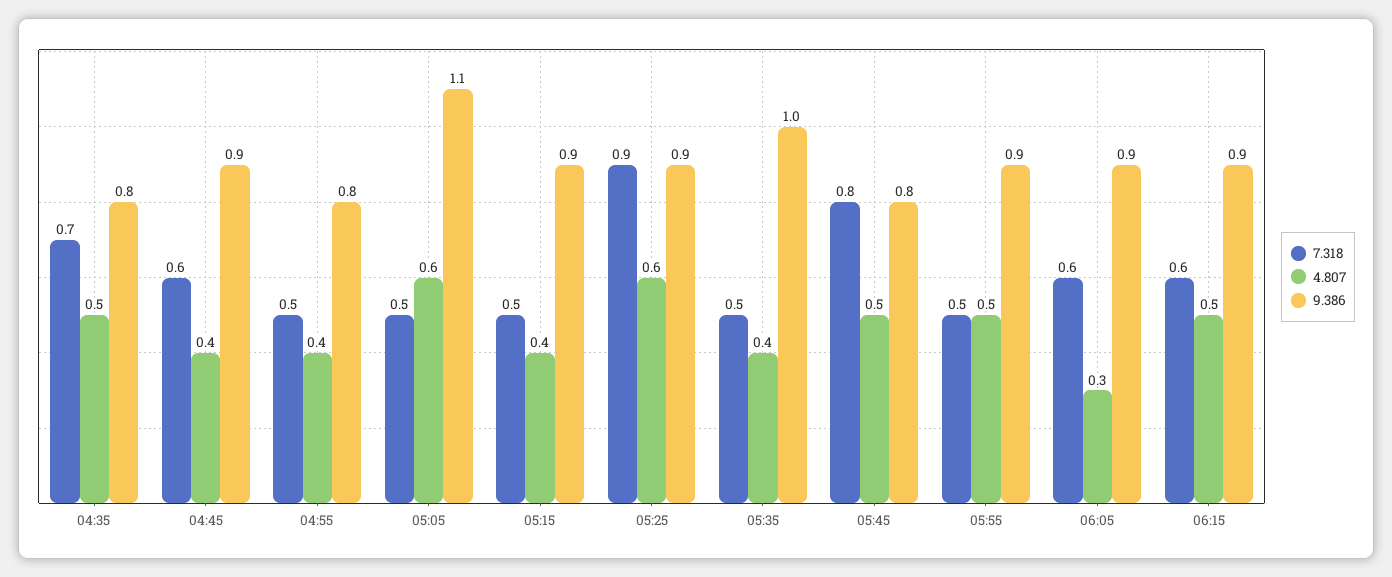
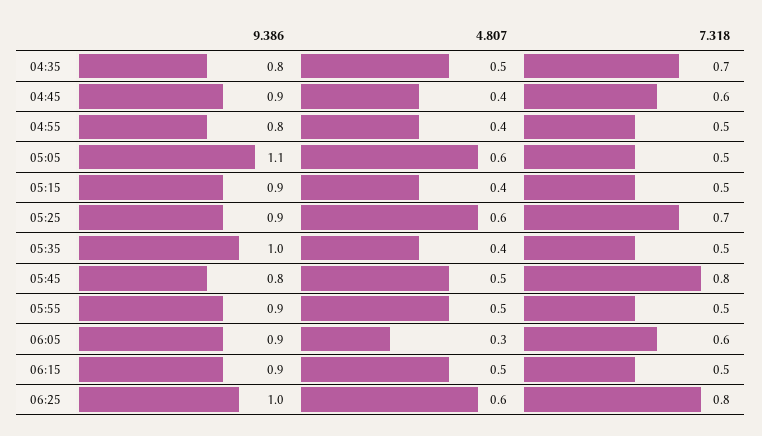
7.318, 05:25: 0.9 -> 0.7
7.318, 06:15: 0.6 -> 0.5
9.386, 06:25: none -> 1
4.807, 06:25: none -> 0.6
7.318, 06:25: none -> 0.8

